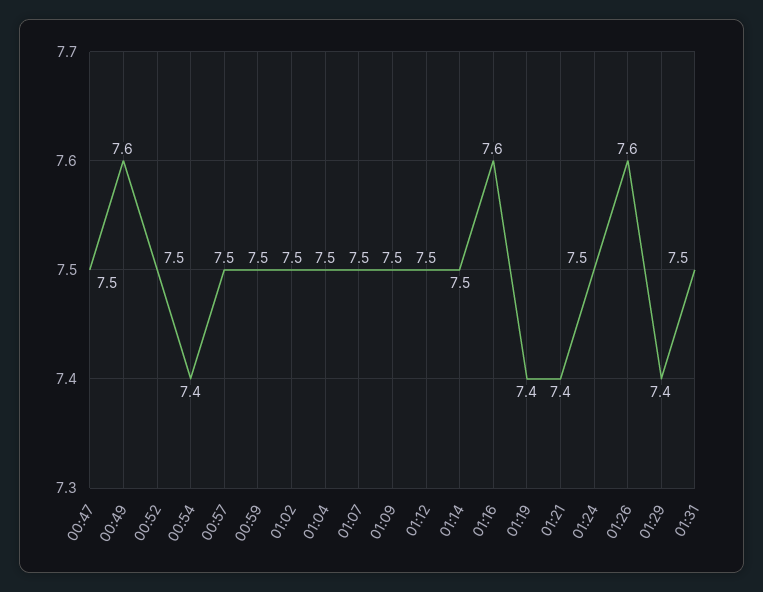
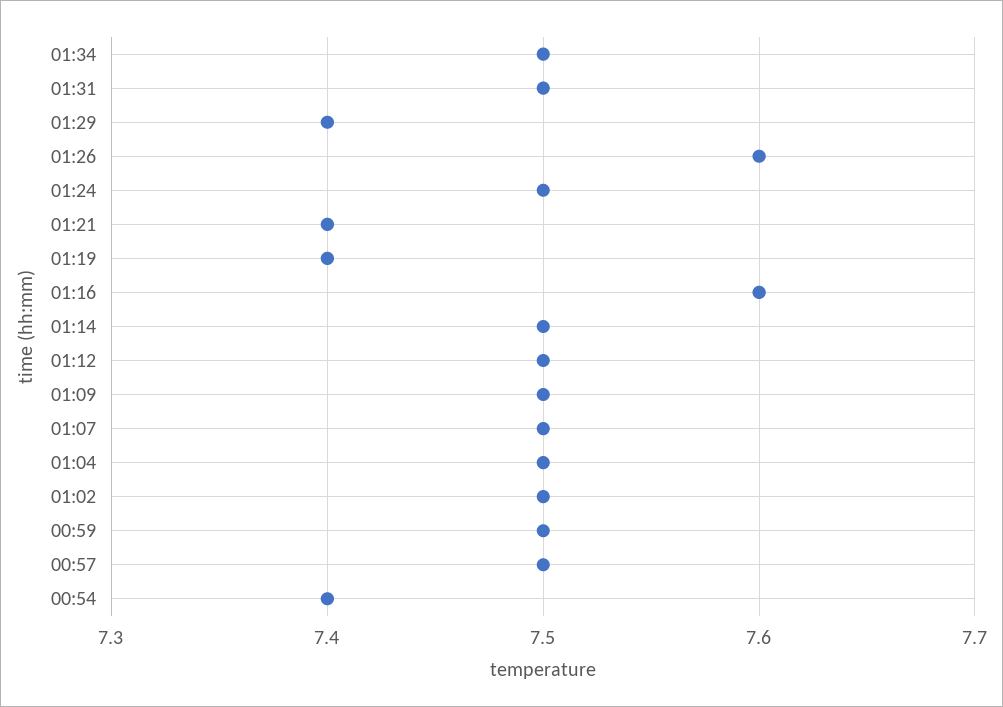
00:47: 7.5 -> none
00:49: 7.6 -> none
00:52: 7.5 -> none
01:34: none -> 7.5

